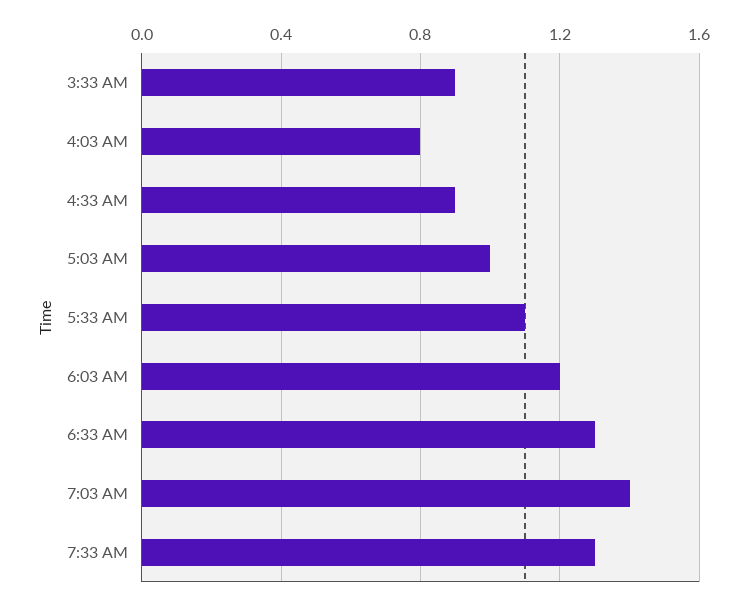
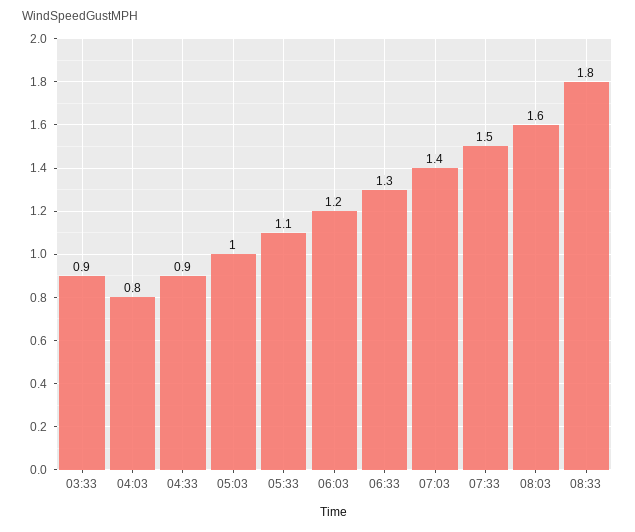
7:33 AM: 1.3 -> 1.5
08:03: none -> 1.6
08:33: none -> 1.8

